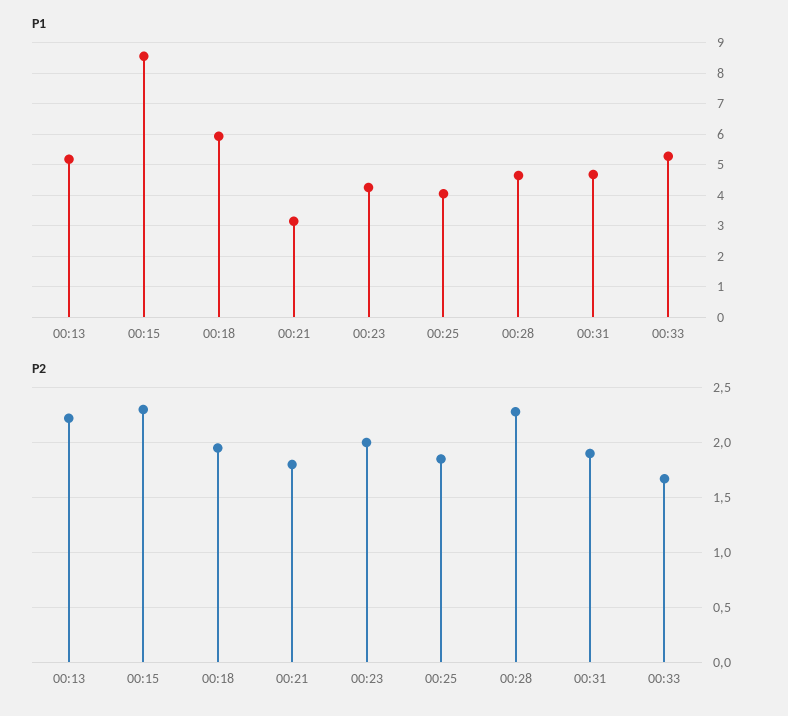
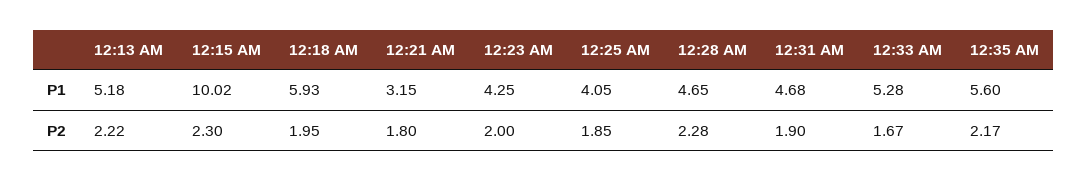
P1, 00:15: 8.6 -> 10.02
P1, 12:35 AM: none -> 5.6
P2, 12:35 AM: none -> 2.17

